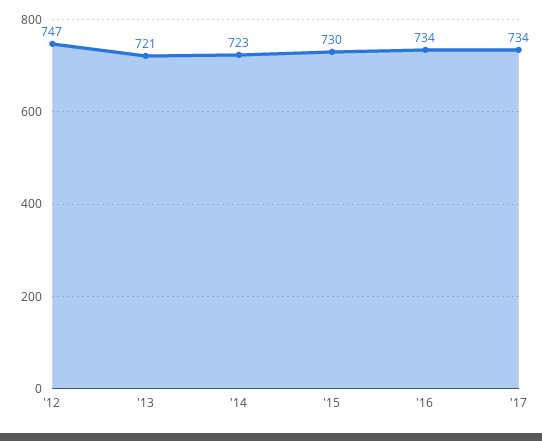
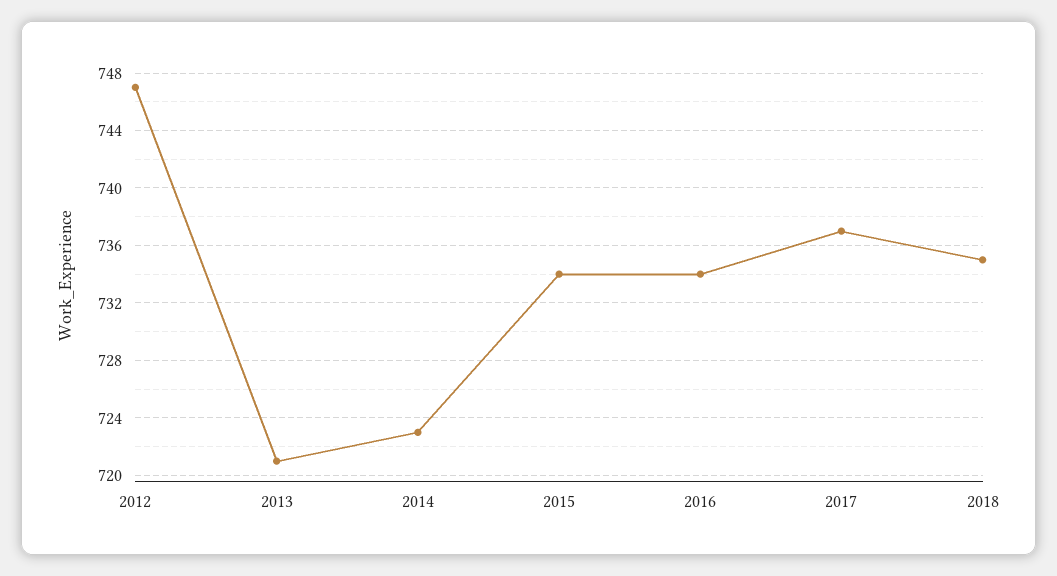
'15: 730 -> 734
'17: 734 -> 737
2018: none -> 735

